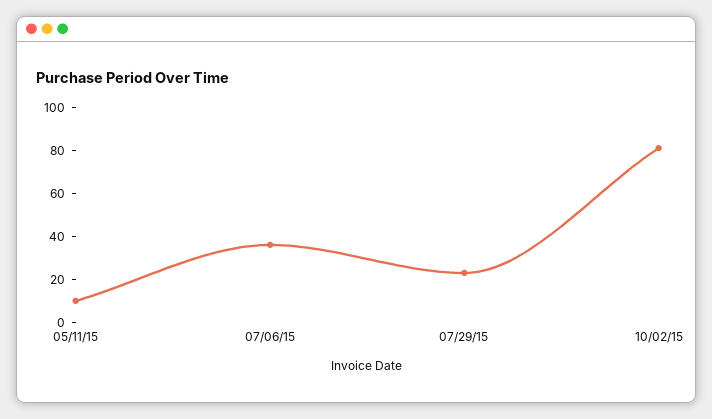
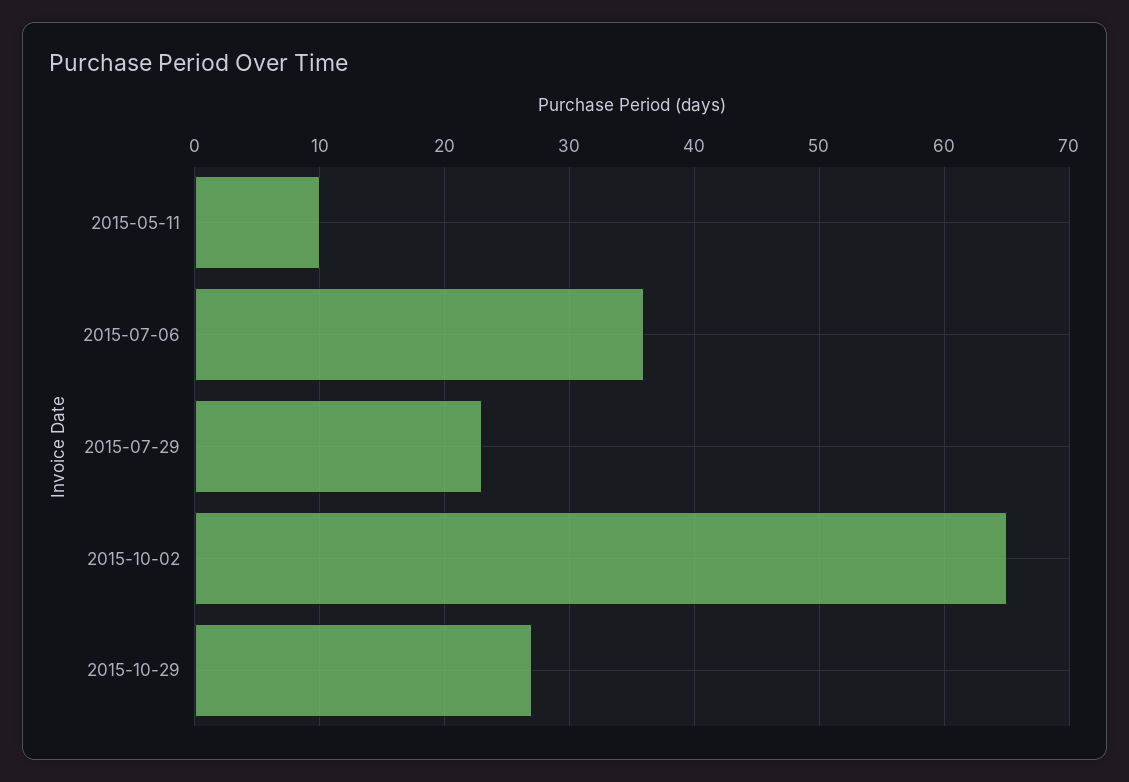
10/02/15: 80 -> 65
2015-10-29: none -> 27

